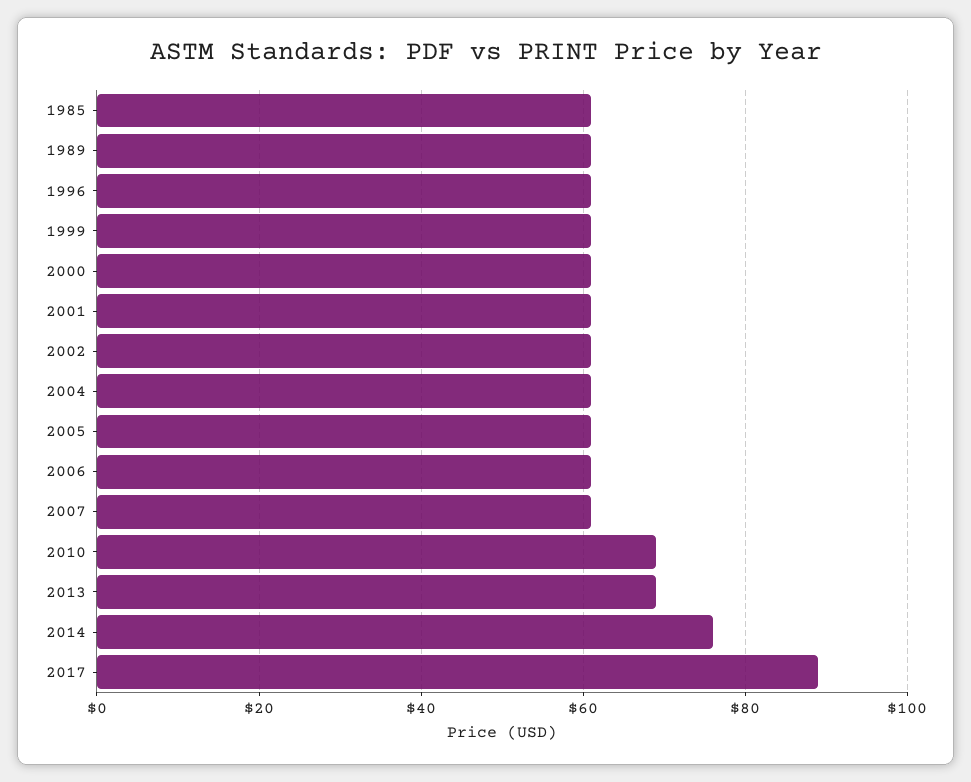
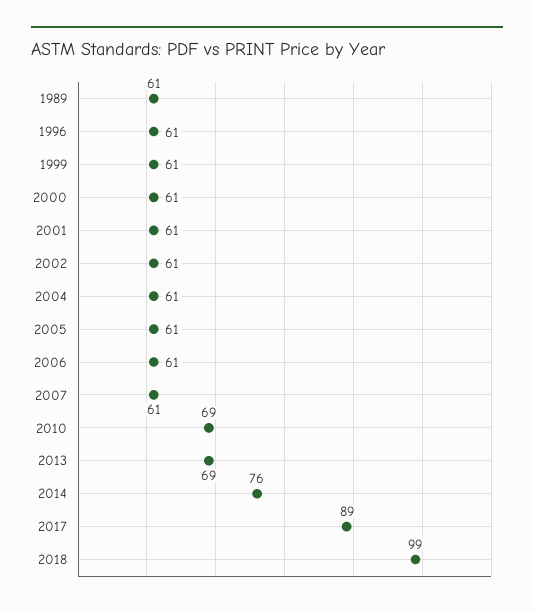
1985: 60 -> none
2018: none -> 99

